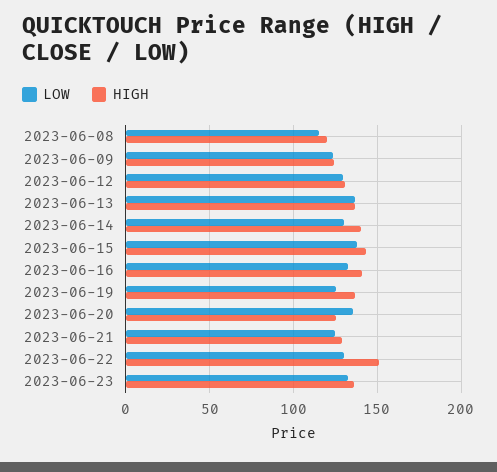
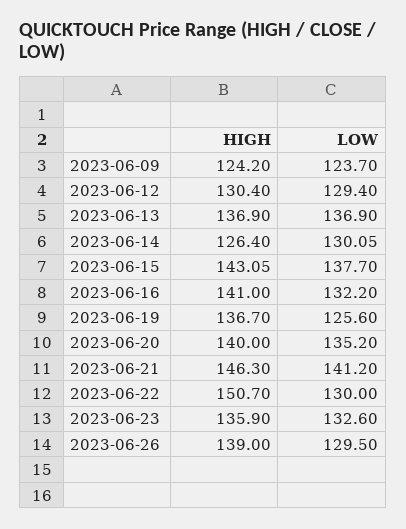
LOW, 2023-06-08: 115 -> none
HIGH, 2023-06-08: 120 -> none
HIGH, 2023-06-14: 140 -> 126.4
HIGH, 2023-06-20: 125 -> 140
LOW, 2023-06-21: 125 -> 141.2
HIGH, 2023-06-21: 130 -> 146.3
HIGH, 2023-06-26: none -> 139
LOW, 2023-06-26: none -> 129.5

